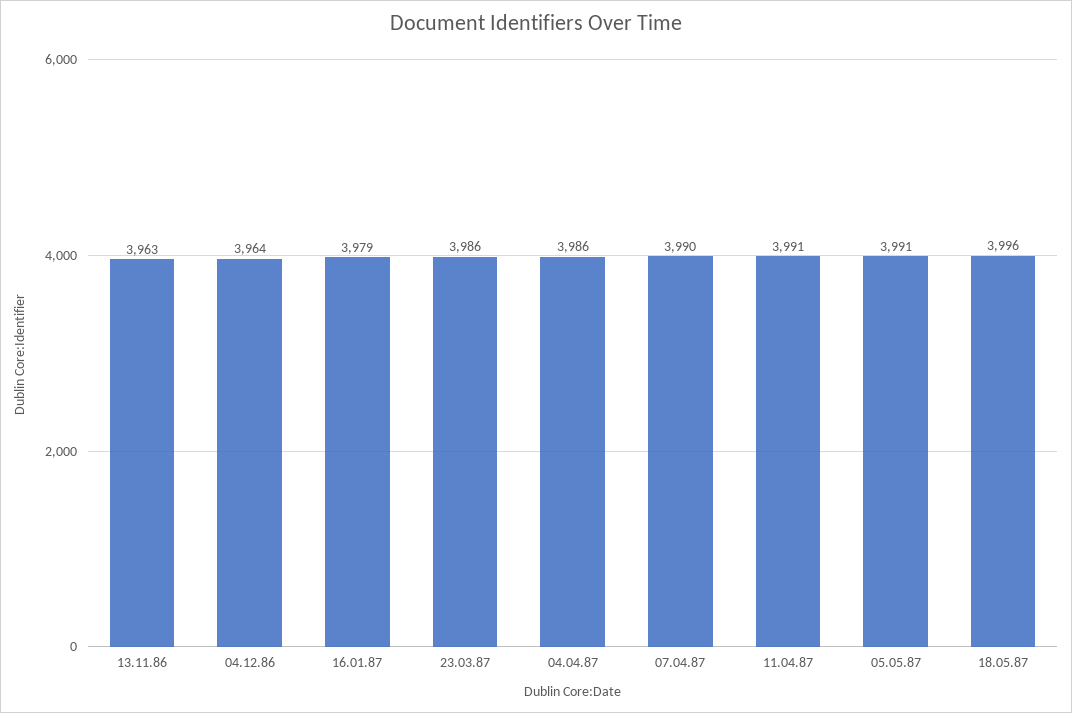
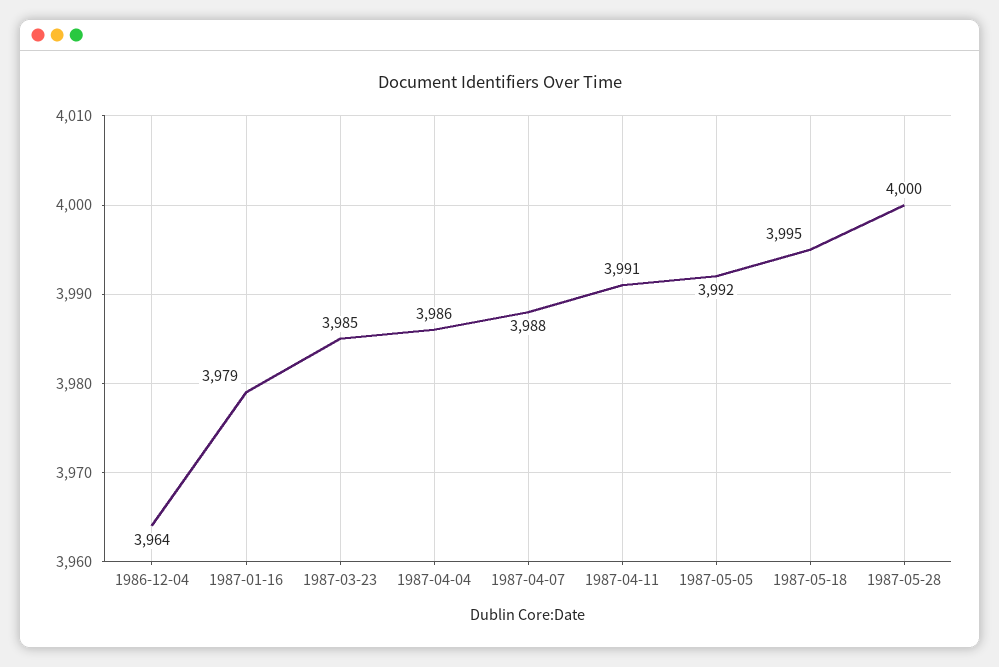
13.11.86: 3963 -> none
23.03.87: 3986 -> 3985
07.04.87: 3990 -> 3988
05.05.87: 3991 -> 3992
18.05.87: 3996 -> 3995
1987-05-28: none -> 4000

